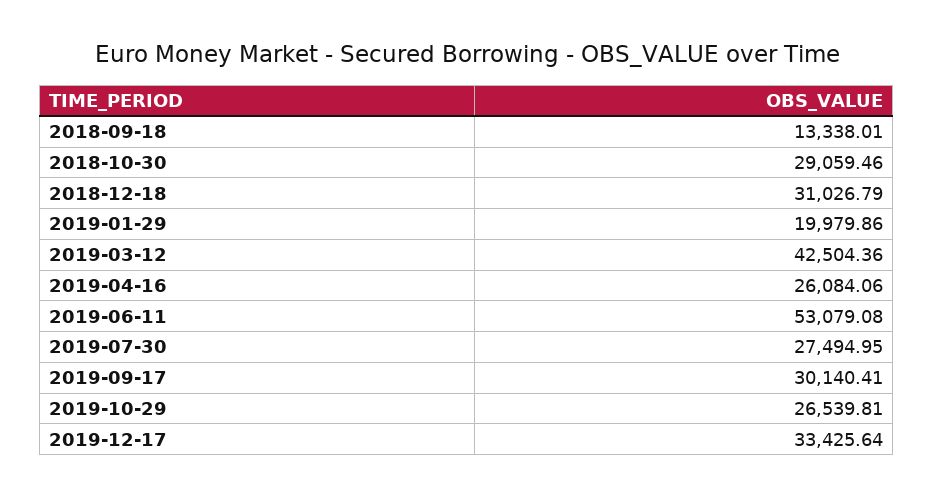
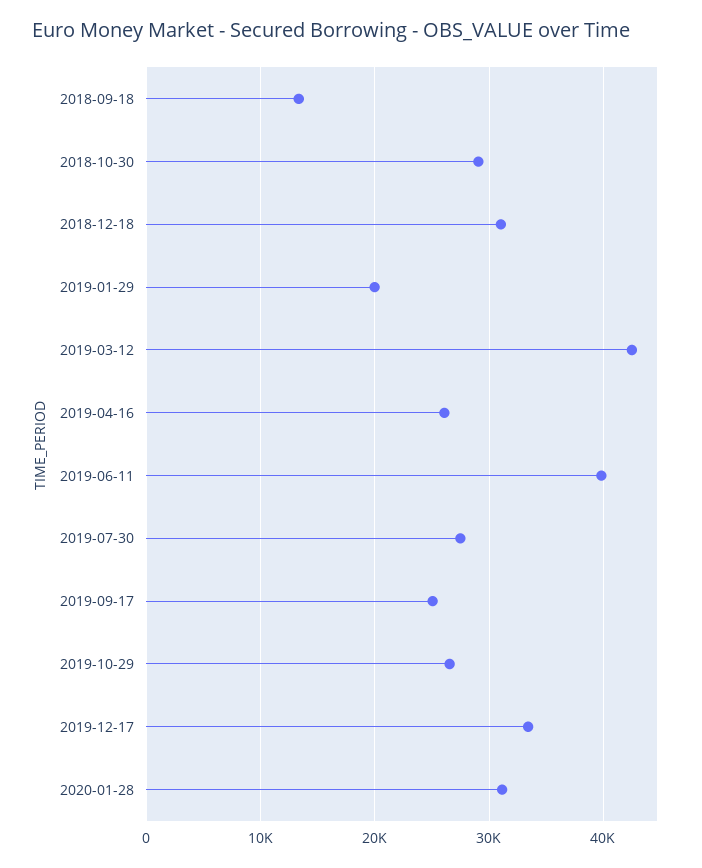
2019-06-11: 53079.08 -> 40000
2019-09-17: 30140.41 -> 25000
2020-01-28: none -> 31000

